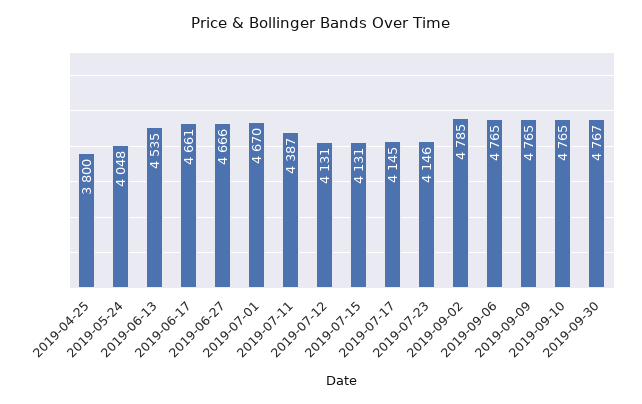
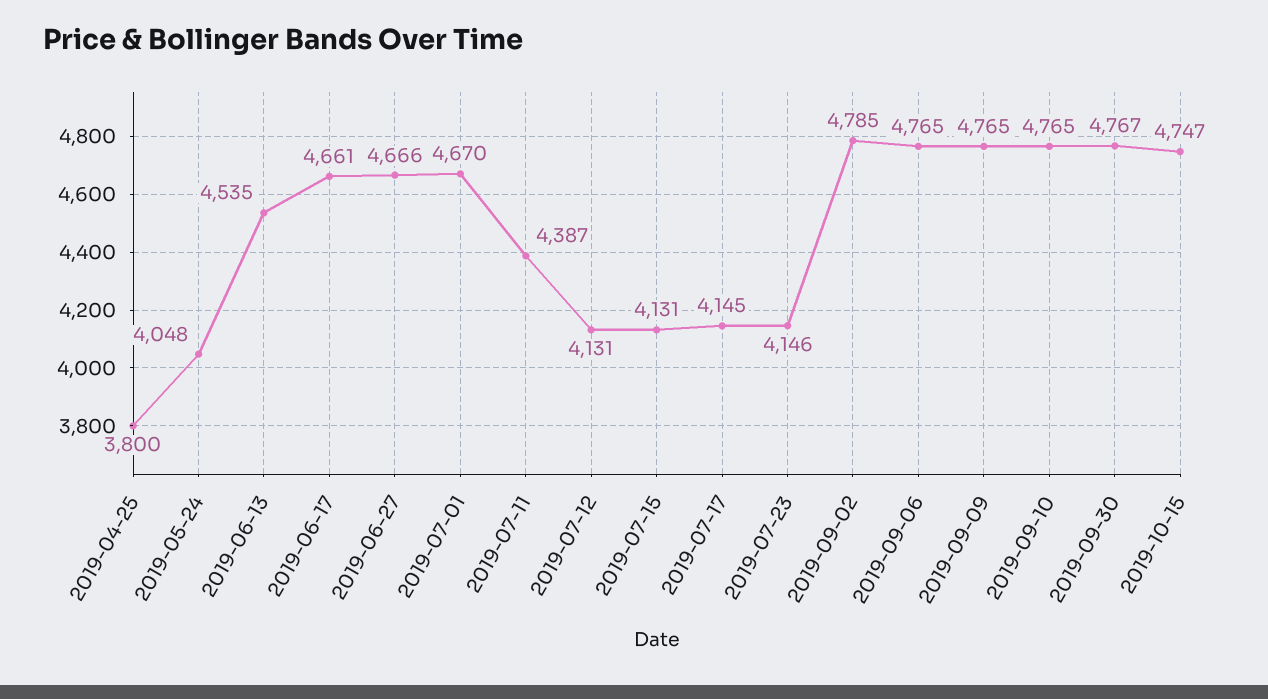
2019-10-15: none -> 4747

